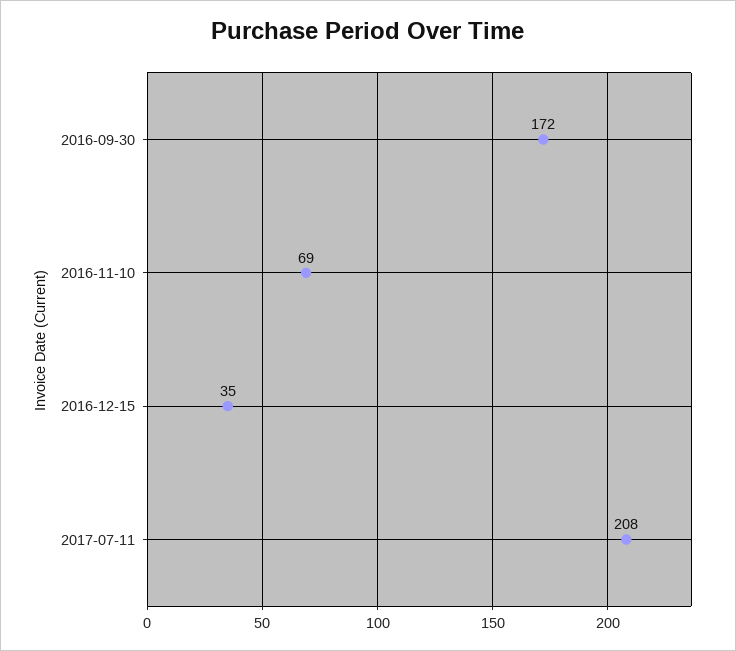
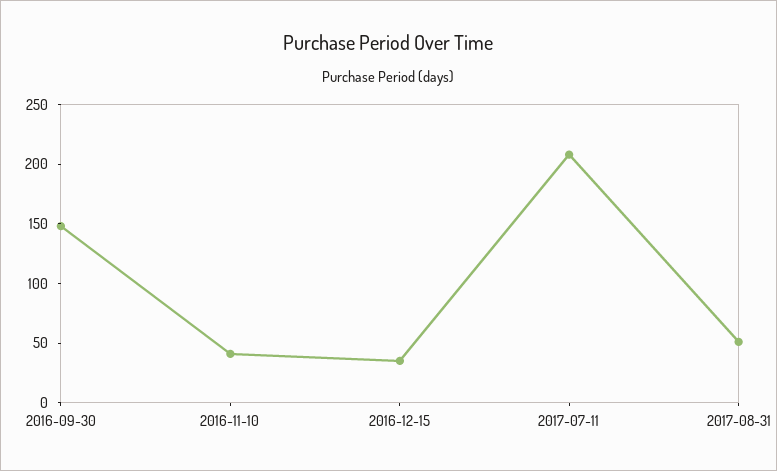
2016-09-30: 172 -> 150
2016-11-10: 69 -> 40
2017-08-31: none -> 50

